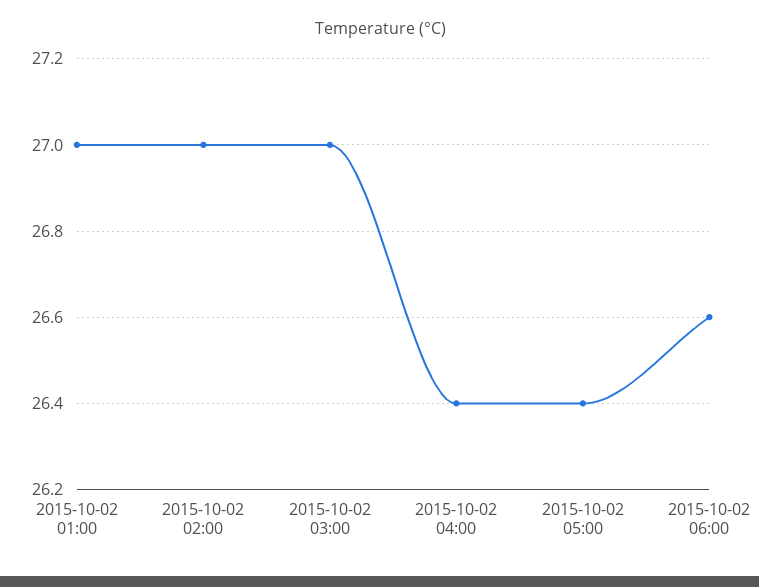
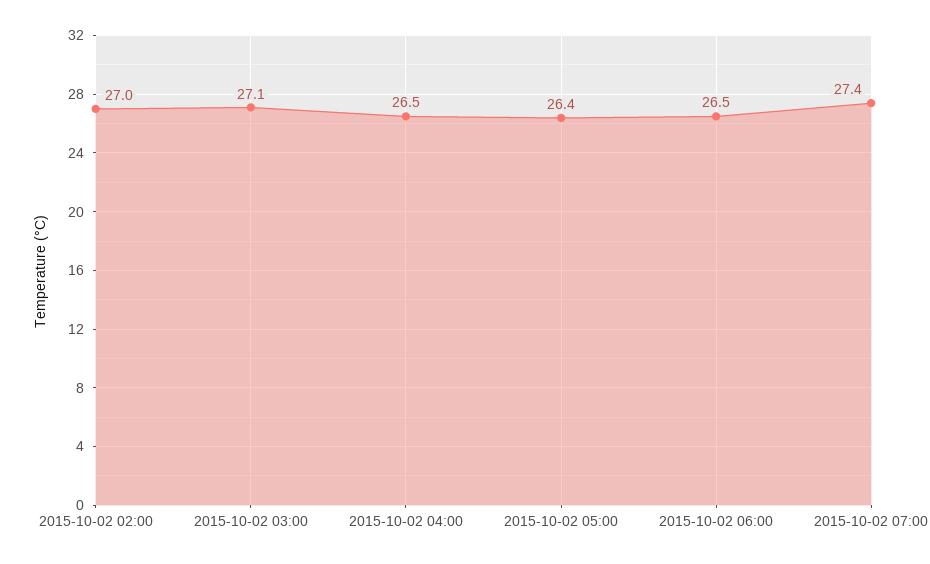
2015-10-02 01:00: 27 -> none
2015-10-02 03:00: 27 -> 27.1
2015-10-02 04:00: 26.4 -> 26.5
2015-10-02 06:00: 26.6 -> 26.5
2015-10-02 07:00: none -> 27.4

